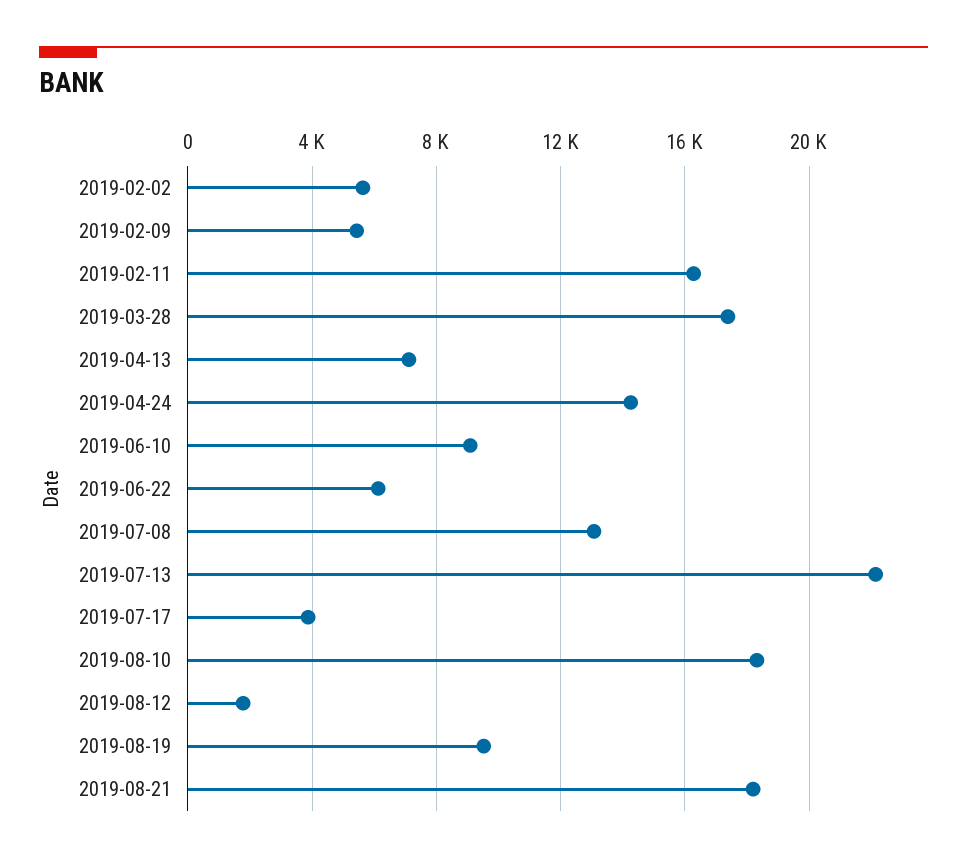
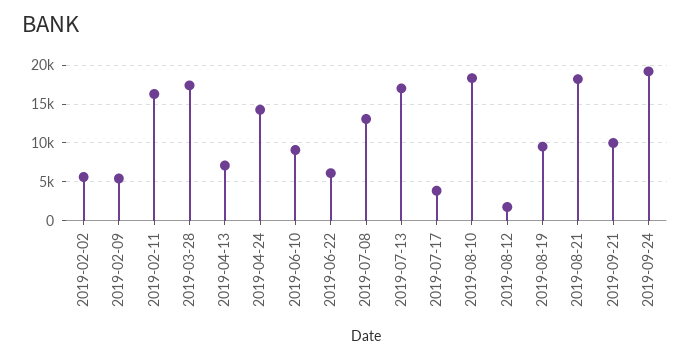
2019-07-13: 22000 -> 17000
2019-09-21: none -> 10000
2019-09-24: none -> 19000

